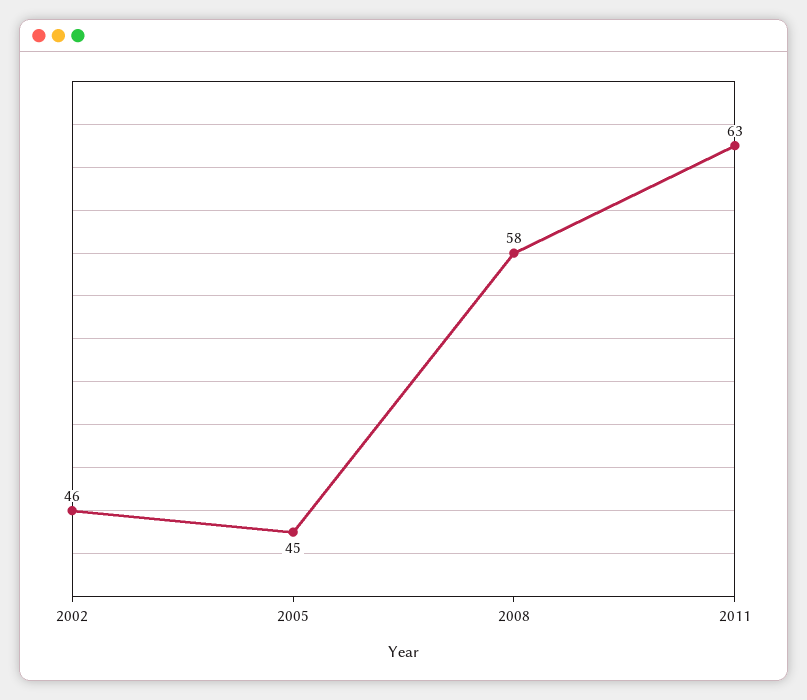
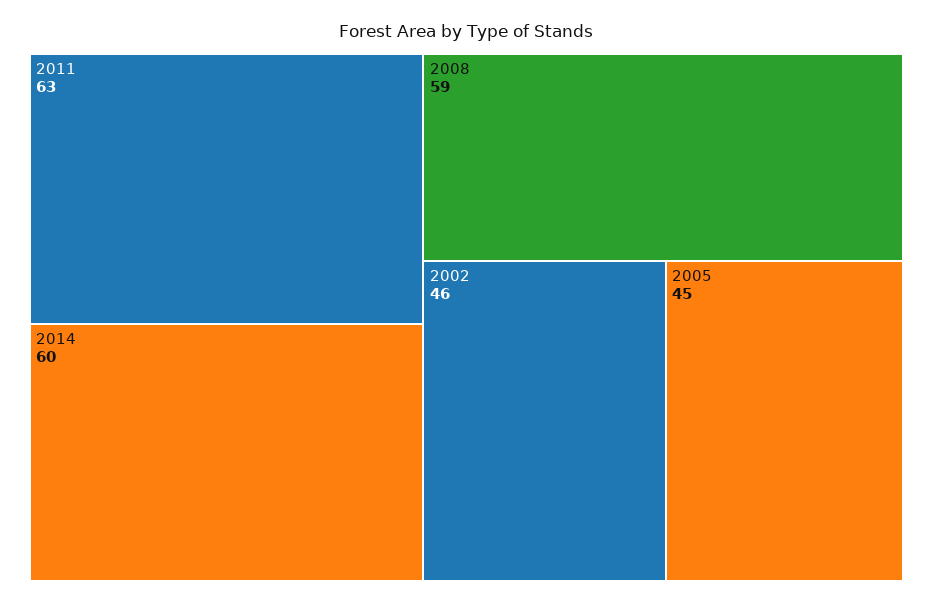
2008: 58 -> 59
2014: none -> 60

